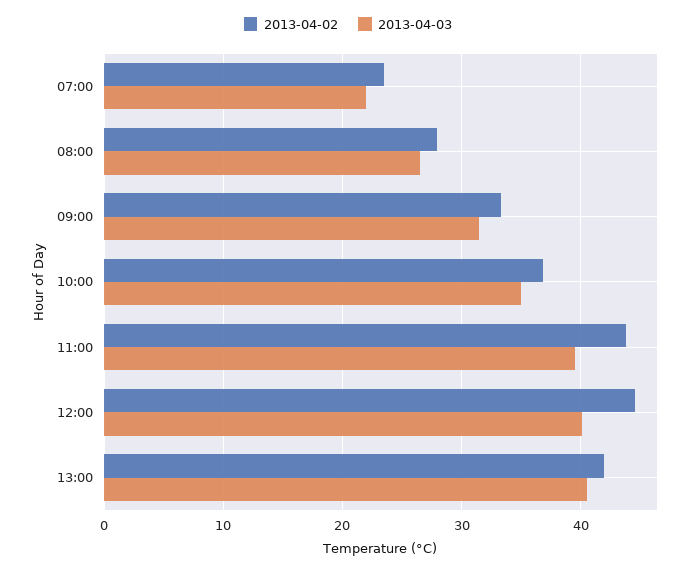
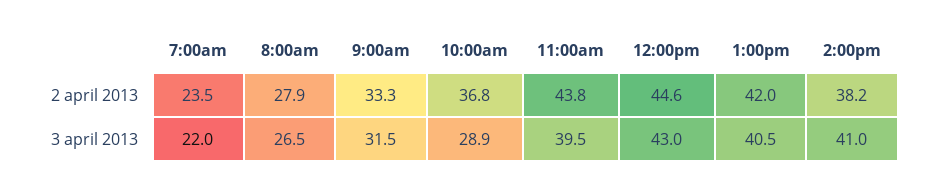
2013-04-03, 10:00: 35 -> 28.9
2013-04-03, 12:00: 40 -> 43
2013-04-02, 2:00pm: none -> 38.2
2013-04-03, 2:00pm: none -> 41

